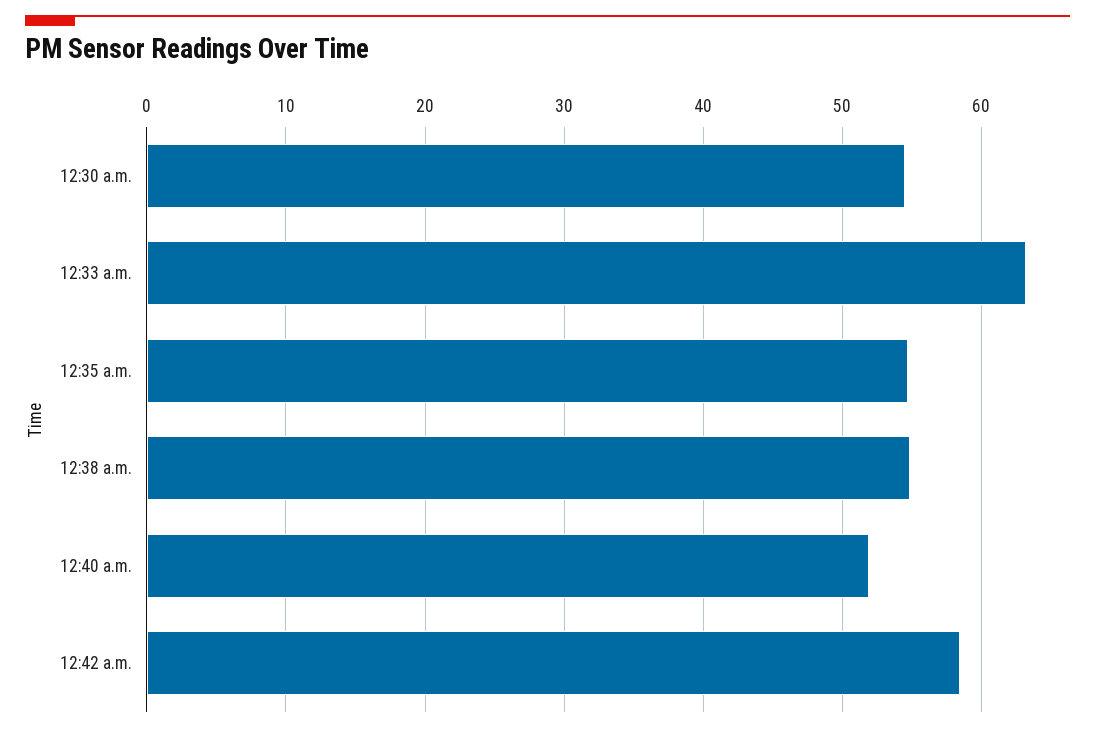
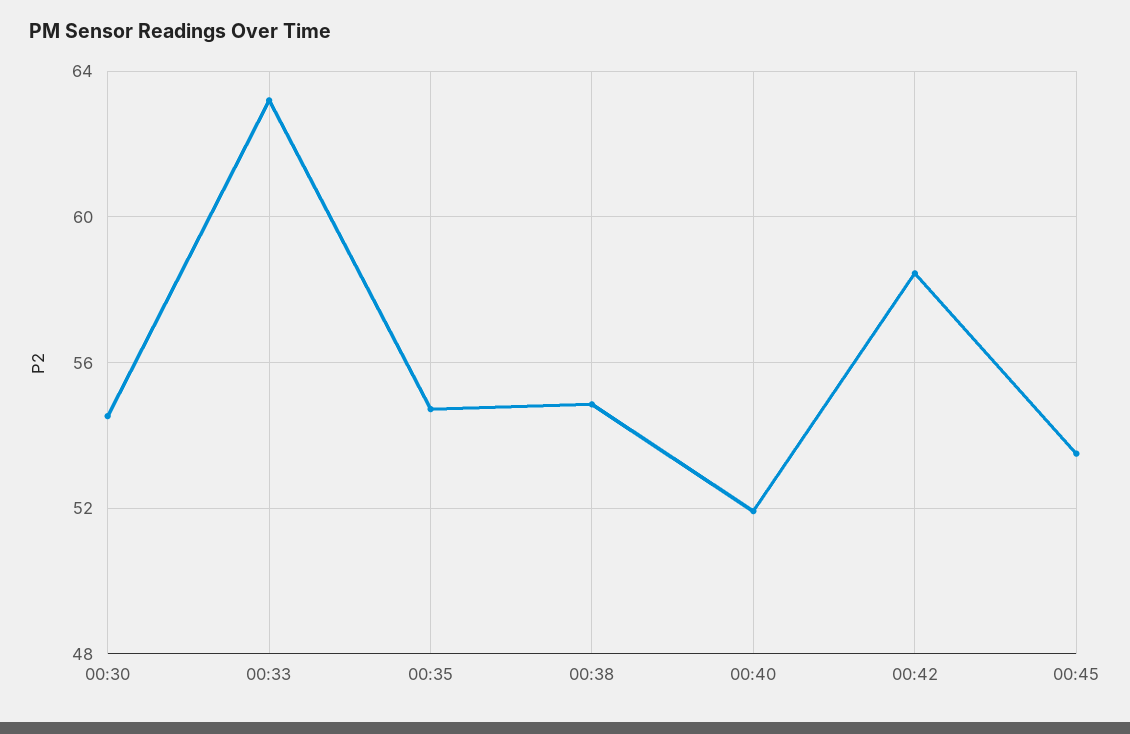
00:45: none -> 53.5

